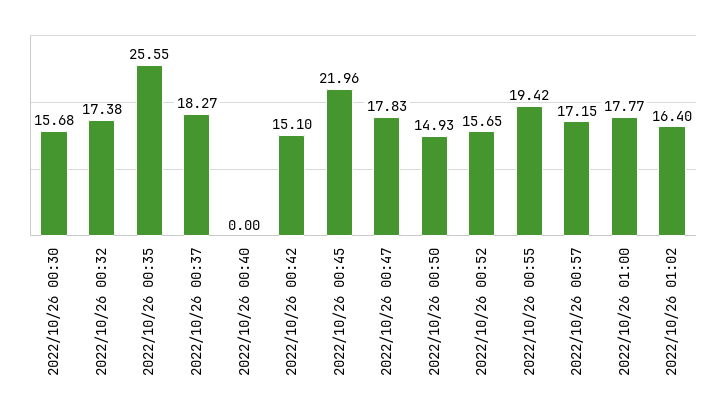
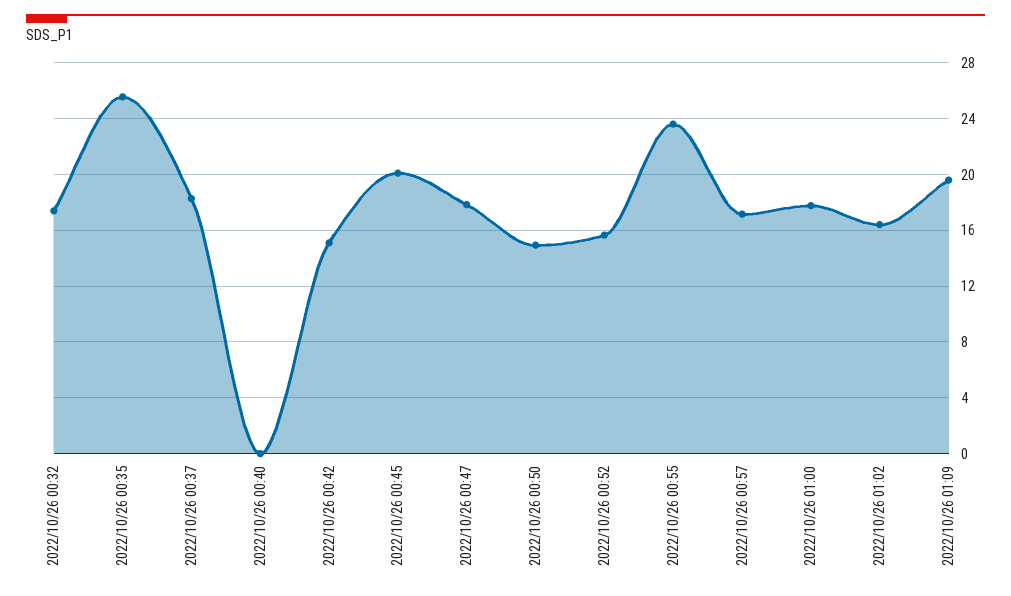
2022/10/26 00:30: 15.68 -> none
2022/10/26 00:45: 21.96 -> 20
2022/10/26 00:55: 19.42 -> 23.5
2022/10/26 01:09: none -> 19.5

